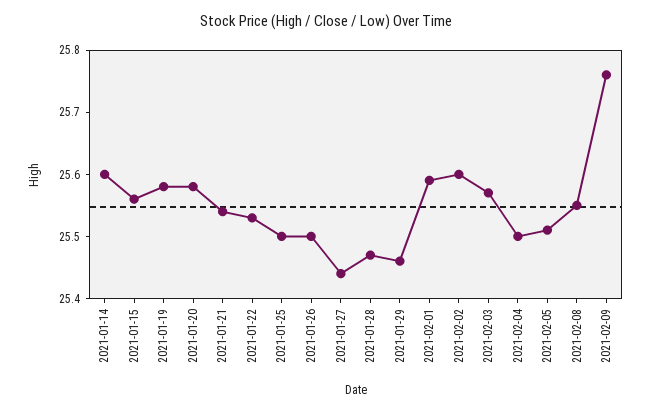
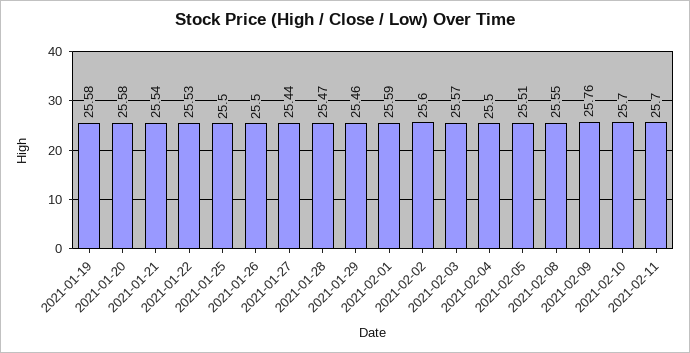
2021-01-14: 25.6 -> none
2021-01-15: 25.55 -> none
2021-02-10: none -> 25.7
2021-02-11: none -> 25.7

